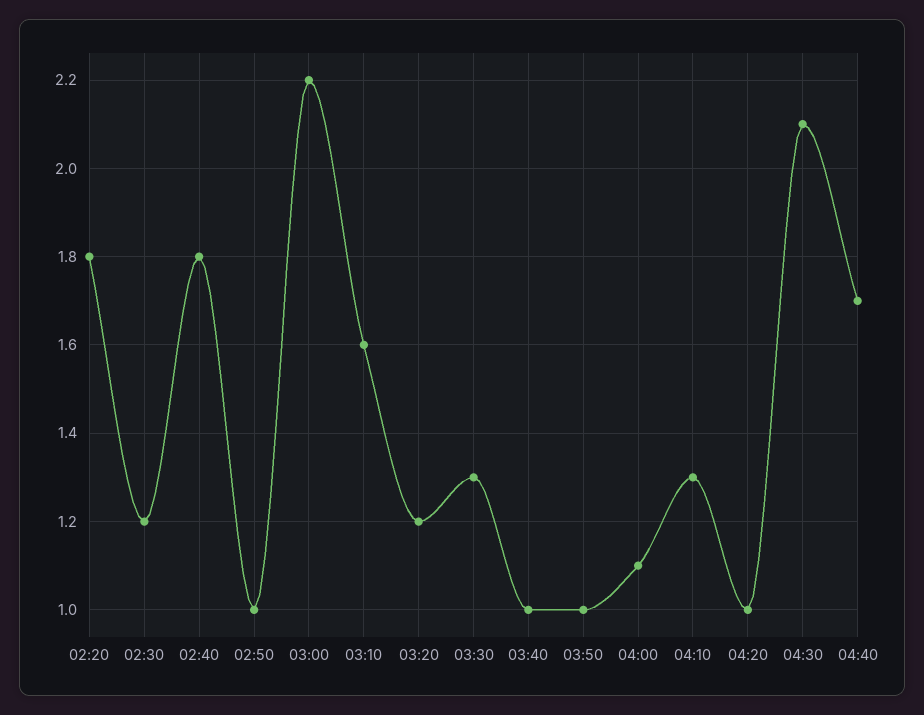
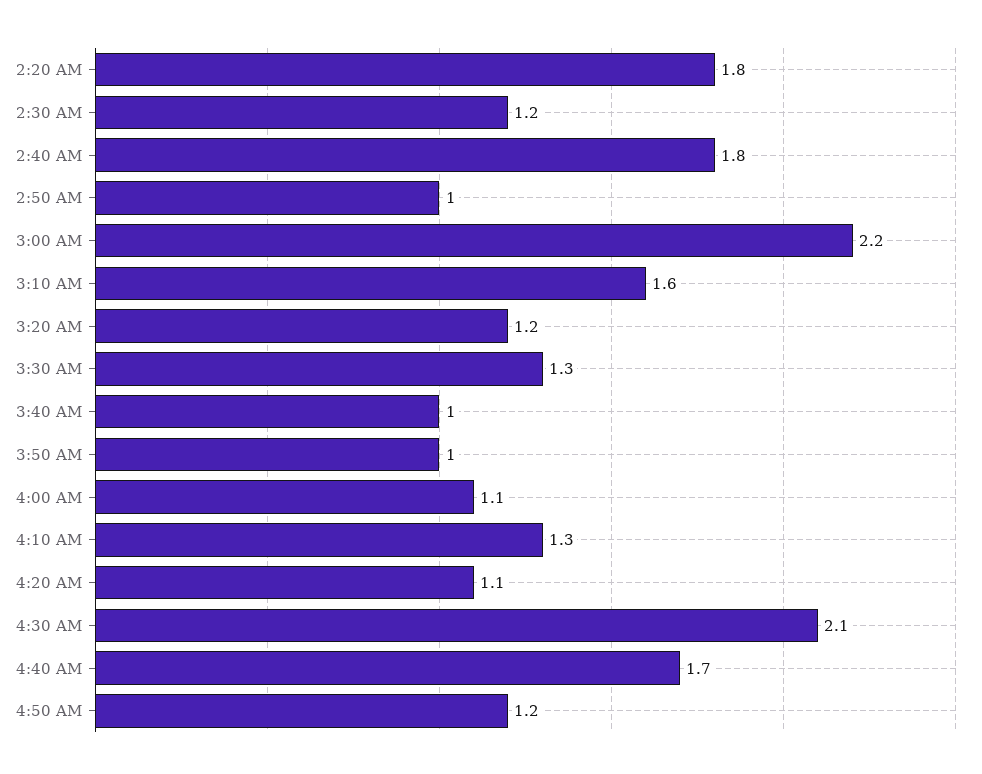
04:20: 1 -> 1.1
4:50 AM: none -> 1.2

